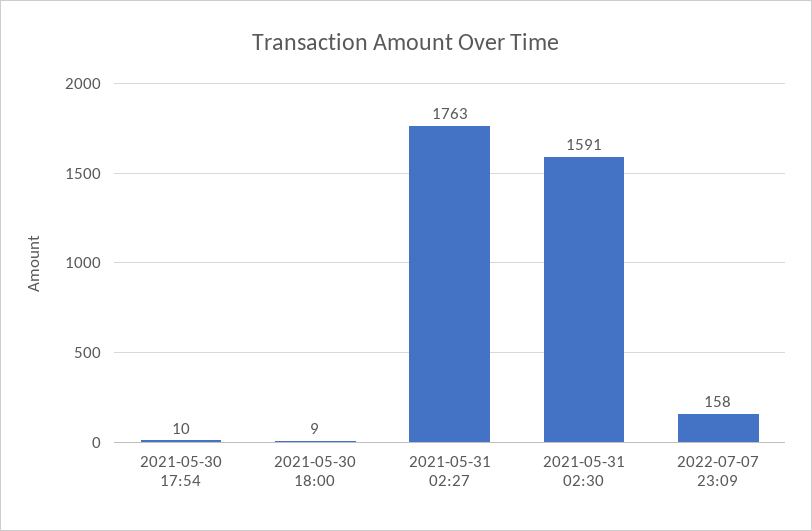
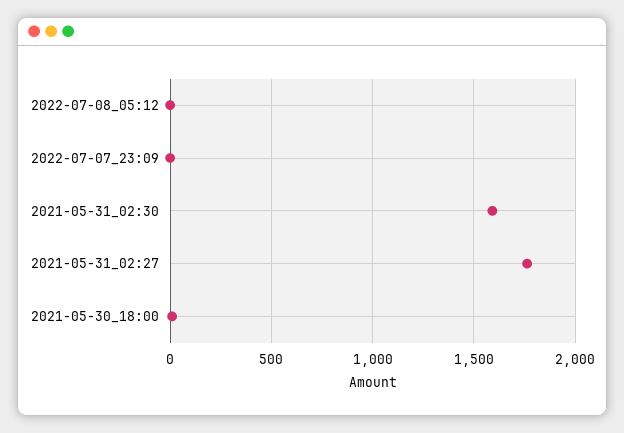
2021-05-30 17:54: 10 -> none
2022-07-07 23:09: 158 -> 0
2022-07-08_05:12: none -> 0

